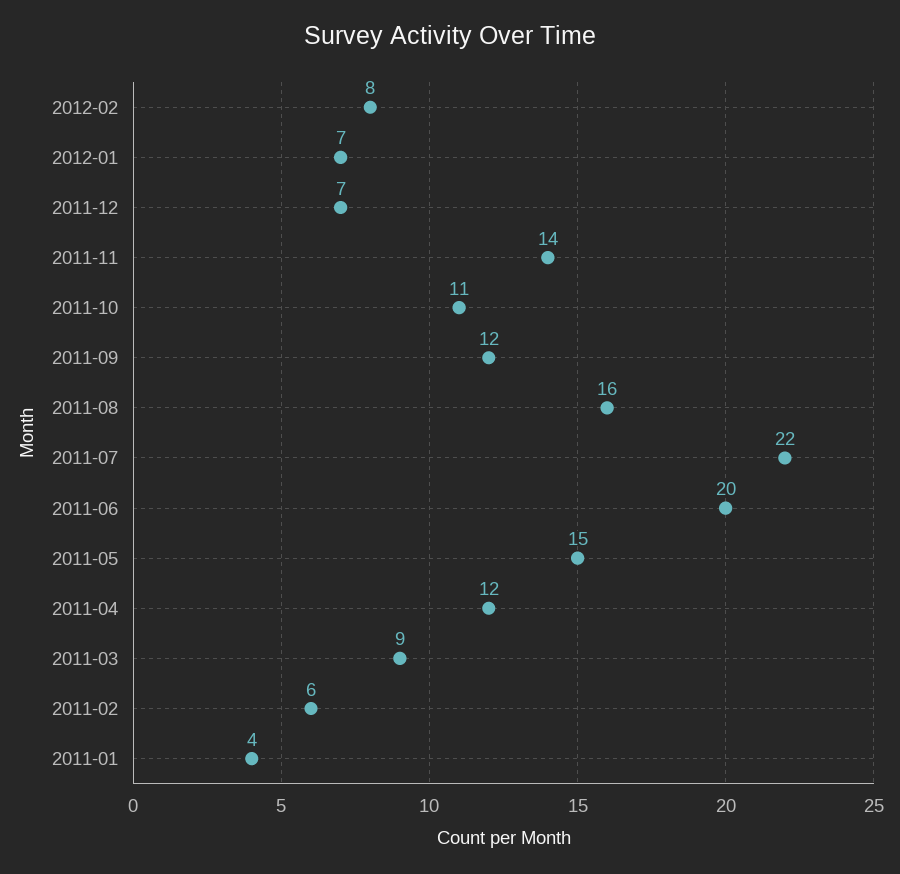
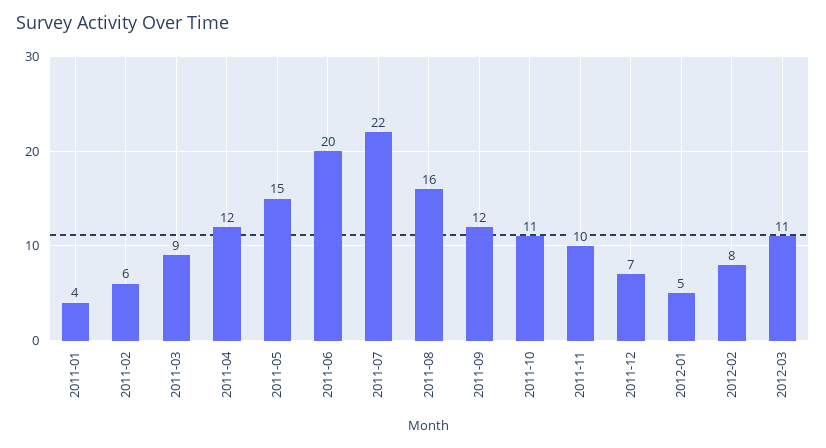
2012-01: 7 -> 5
2011-11: 14 -> 10
2012-03: none -> 11

